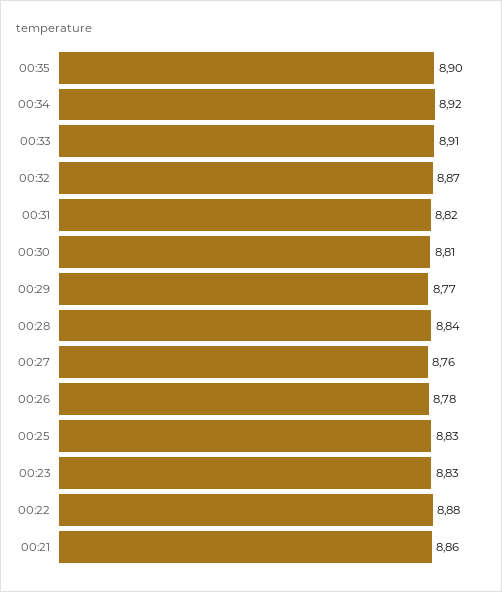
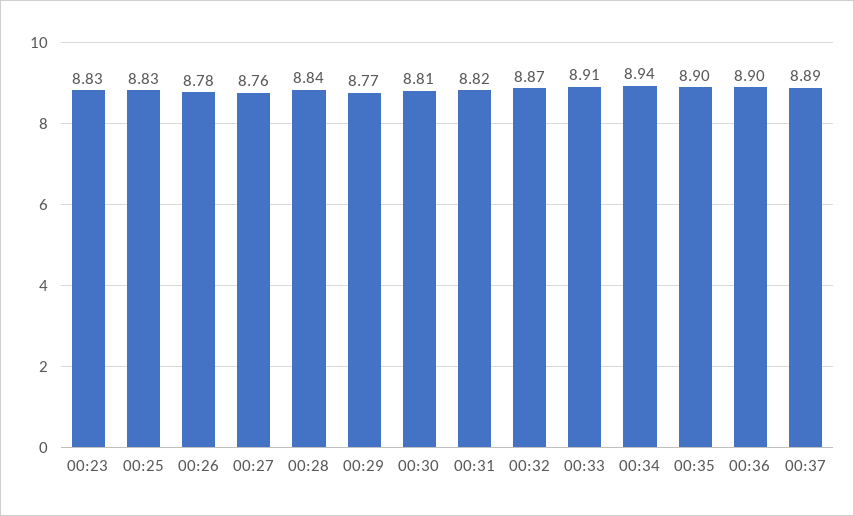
00:34: 8.92 -> 8.94
00:22: 8.88 -> none
00:21: 8.86 -> none
00:36: none -> 8.9
00:37: none -> 8.89

